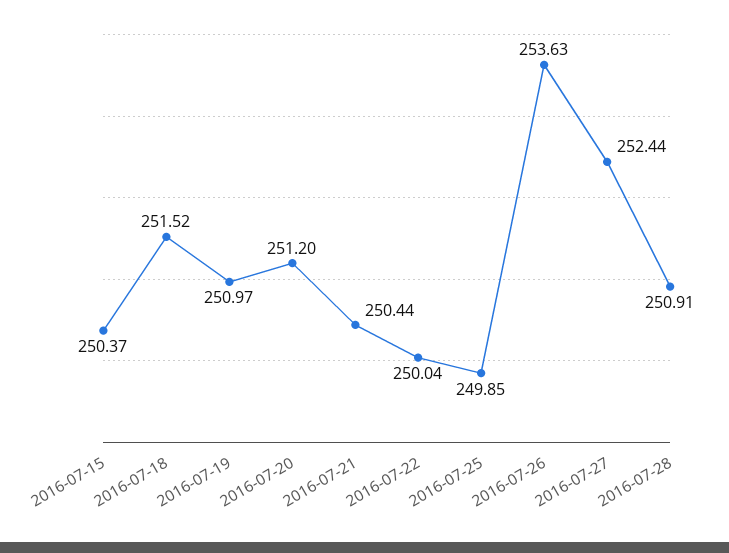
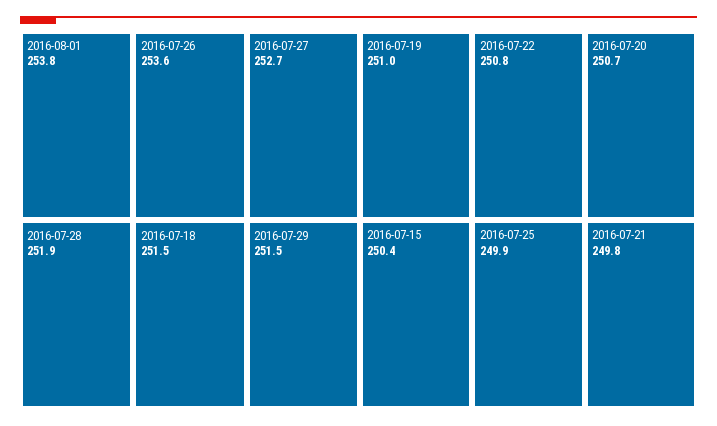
2016-07-20: 251.2 -> 250.7
2016-07-21: 250.44 -> 249.8
2016-07-22: 250.04 -> 250.8
2016-07-27: 252.44 -> 252.7
2016-07-28: 250.91 -> 251.9
2016-08-01: none -> 253.8
2016-07-29: none -> 251.5

